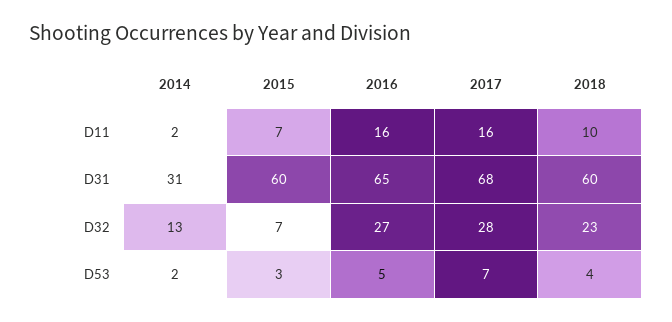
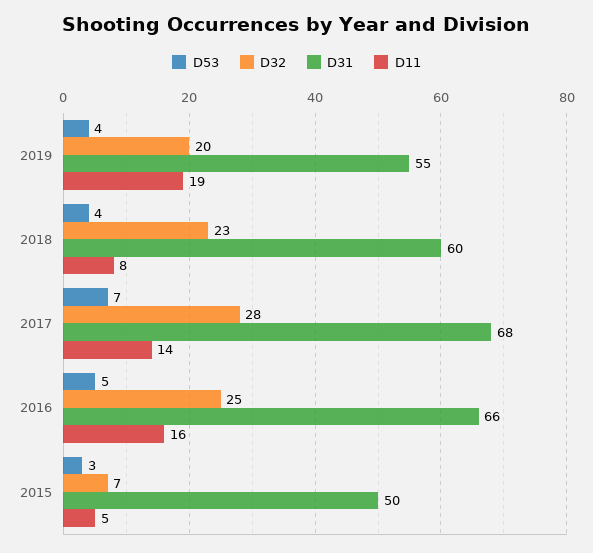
D11, 2014: 2 -> none
D11, 2015: 7 -> 5
D11, 2017: 16 -> 14
D11, 2018: 10 -> 8
D31, 2014: 31 -> none
D31, 2015: 60 -> 50
D31, 2016: 65 -> 66
D32, 2014: 13 -> none
D32, 2016: 27 -> 25
D53, 2014: 2 -> none
D53, 2019: none -> 4
D32, 2019: none -> 20
D31, 2019: none -> 55
D11, 2019: none -> 19

